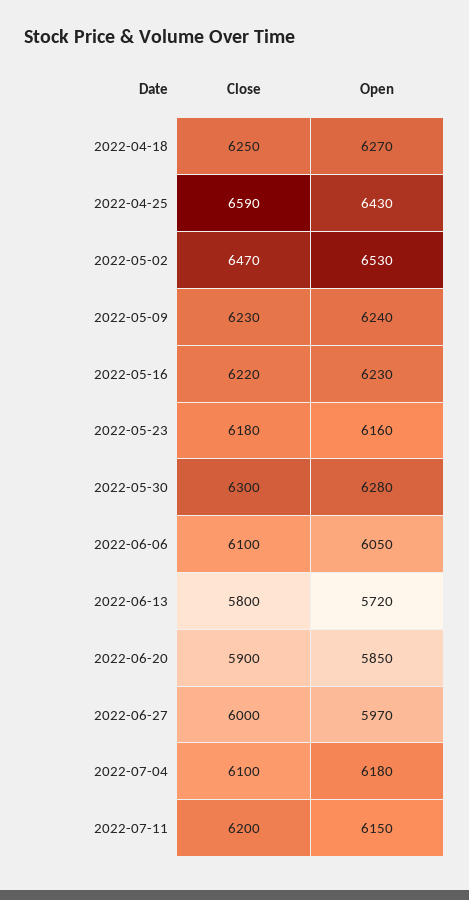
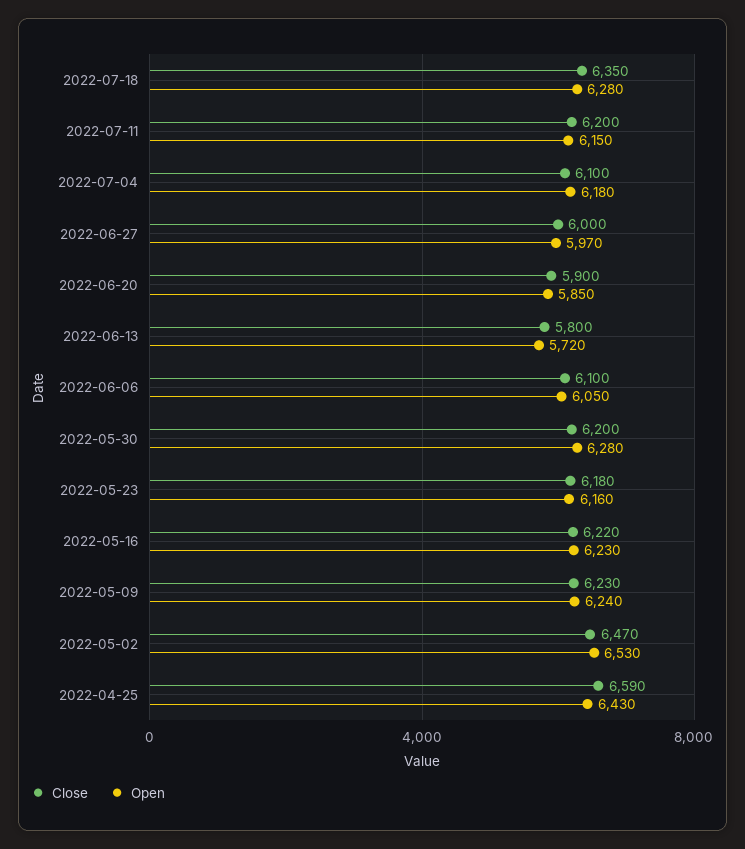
Close, 2022-04-18: 6250 -> none
Open, 2022-04-18: 6270 -> none
Close, 2022-05-30: 6300 -> 6200
Close, 2022-07-18: none -> 6350
Open, 2022-07-18: none -> 6280

